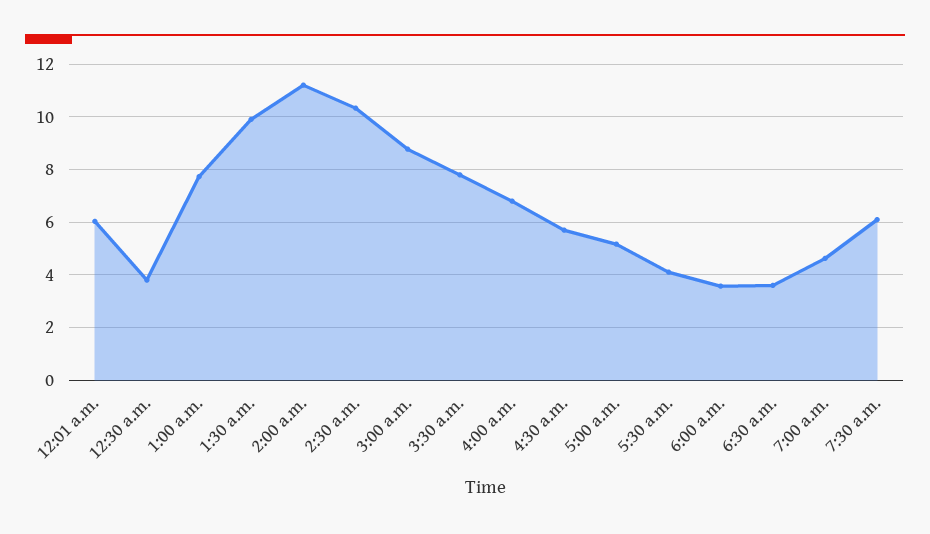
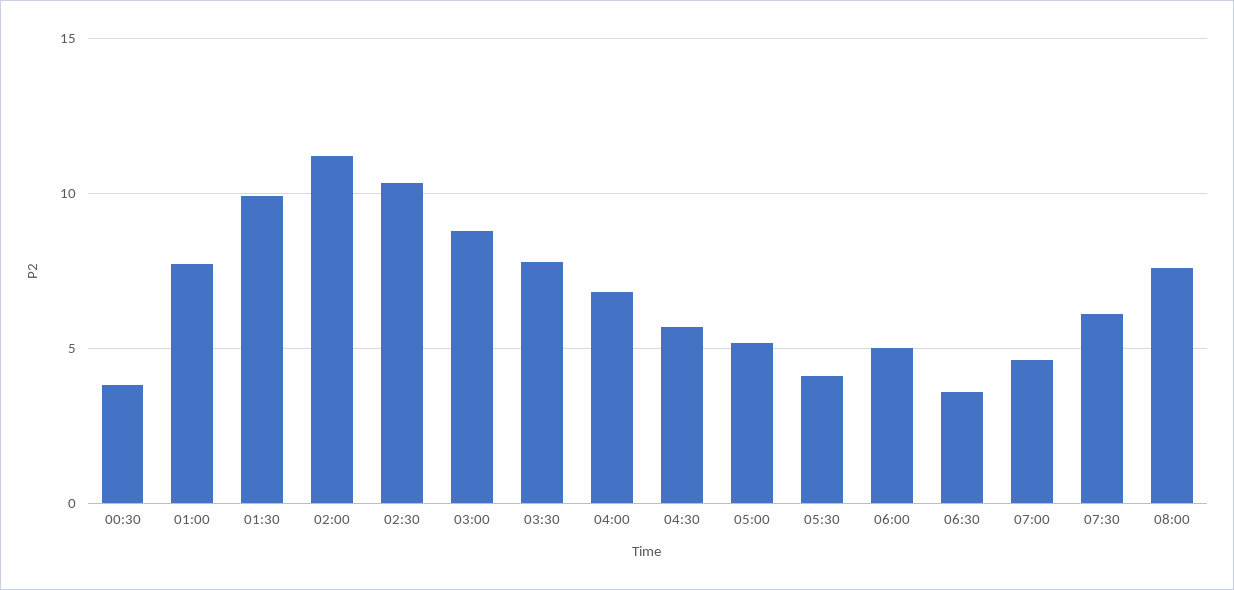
12:01 a.m.: 6 -> none
6:00 a.m.: 3.5 -> 5
08:00: none -> 7.5

